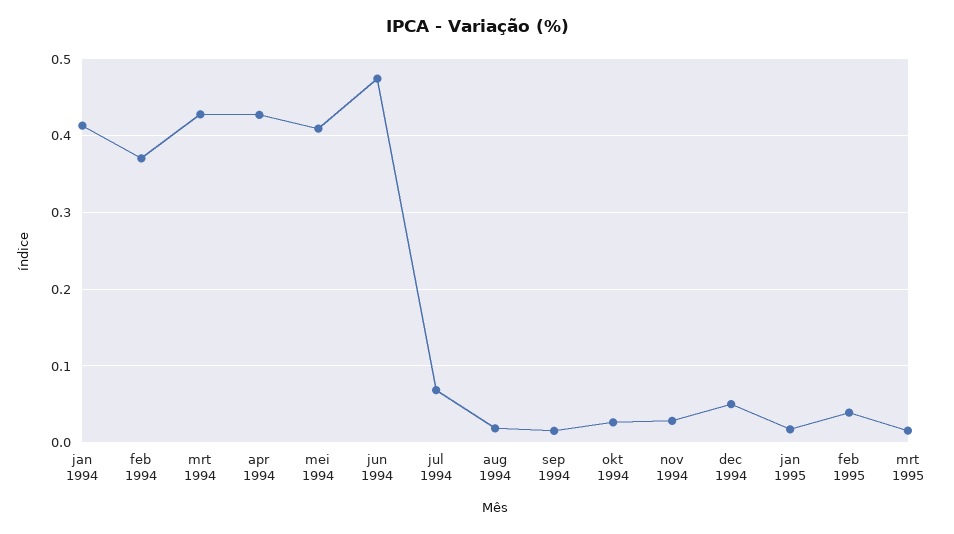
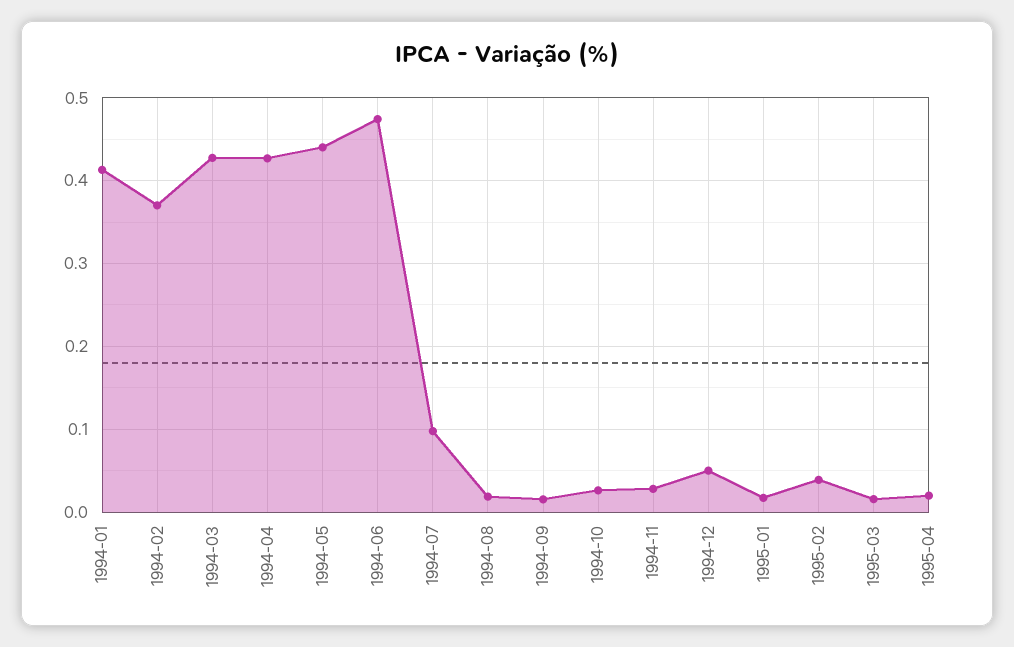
mei 1994: 0.41 -> 0.44
jul 1994: 0.07 -> 0.1
1995-04: none -> 0.02

